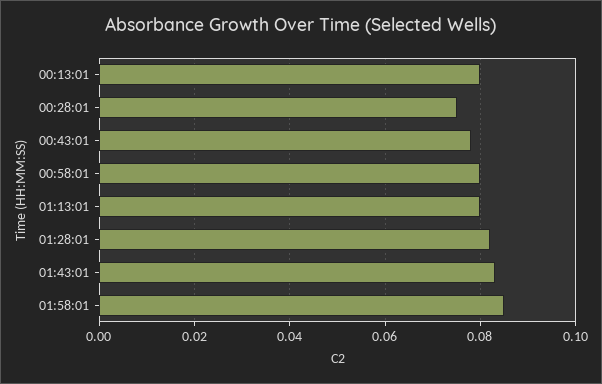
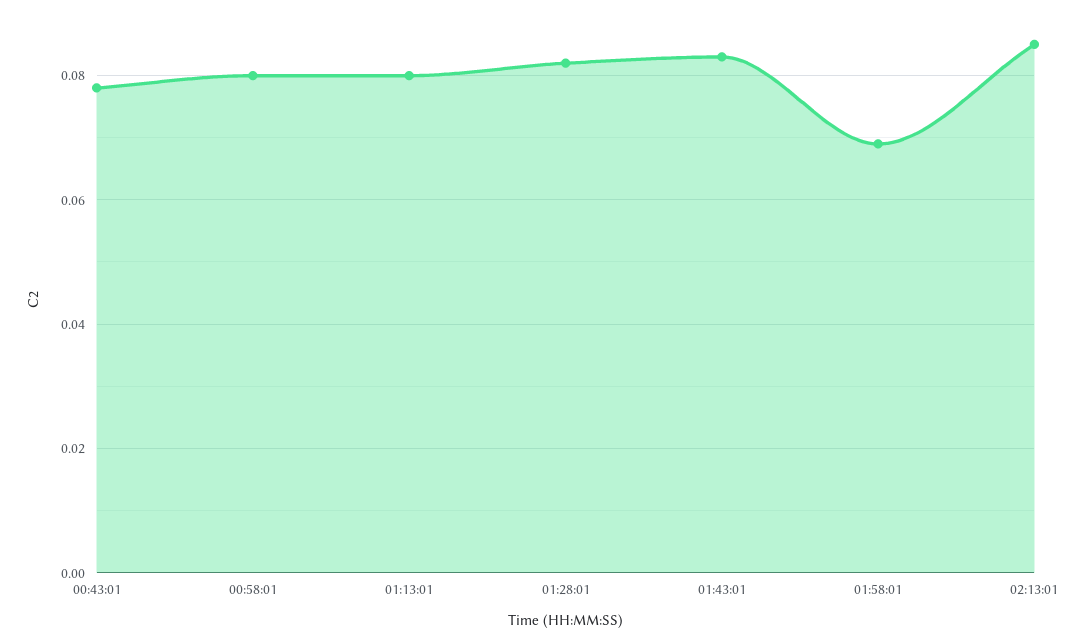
00:13:01: 0.08 -> none
00:28:01: 0.075 -> none
01:58:01: 0.085 -> 0.07
02:13:01: none -> 0.085

